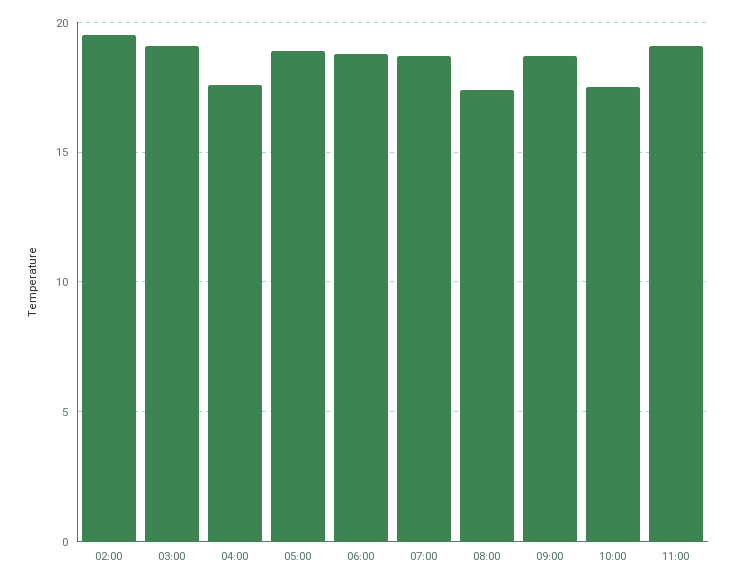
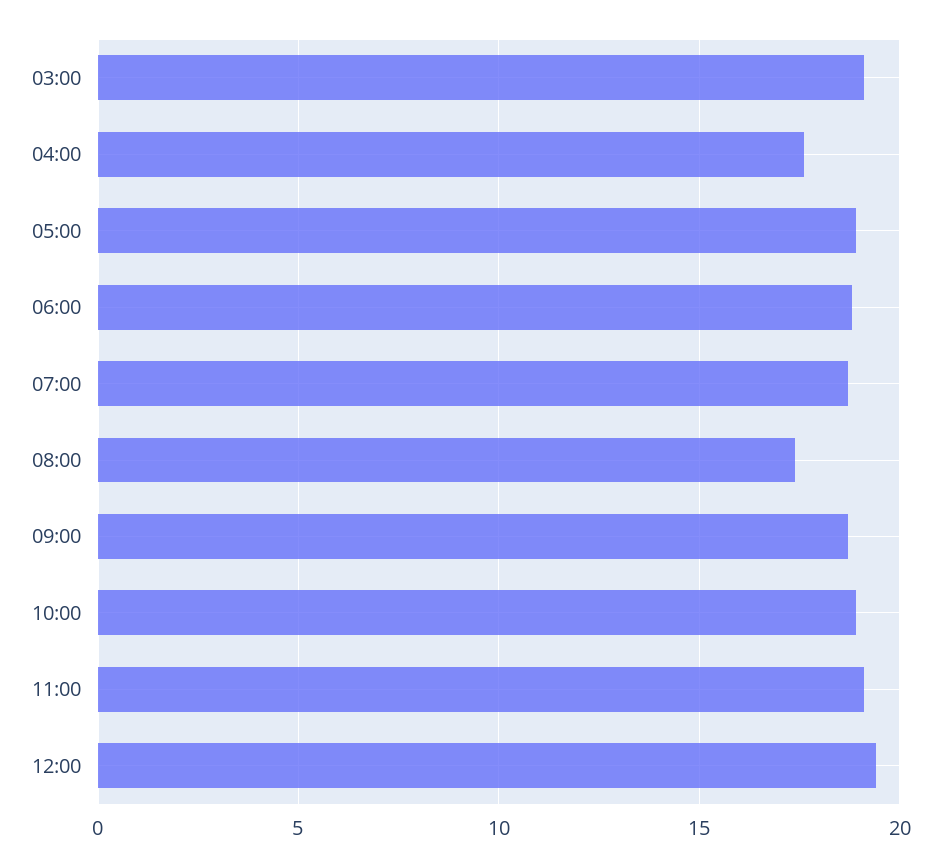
02:00: 19.5 -> none
10:00: 17.5 -> 19
12:00: none -> 19.5

